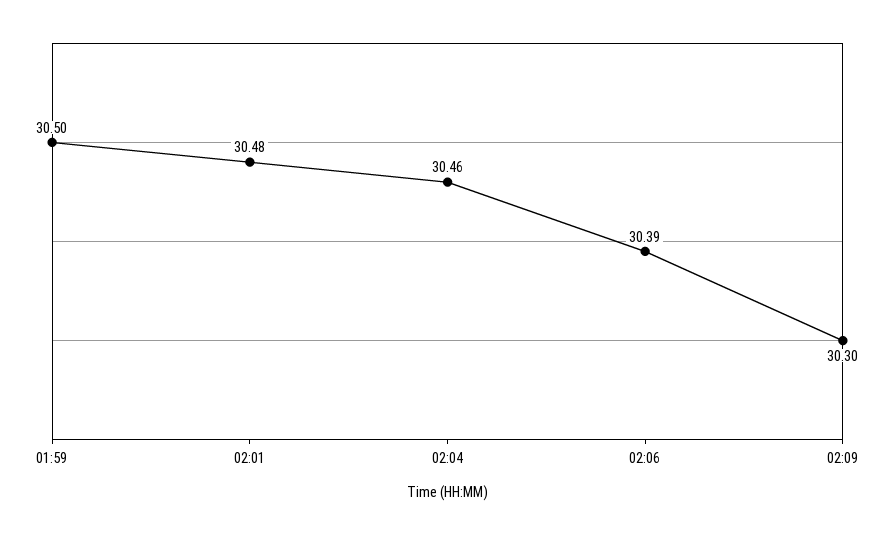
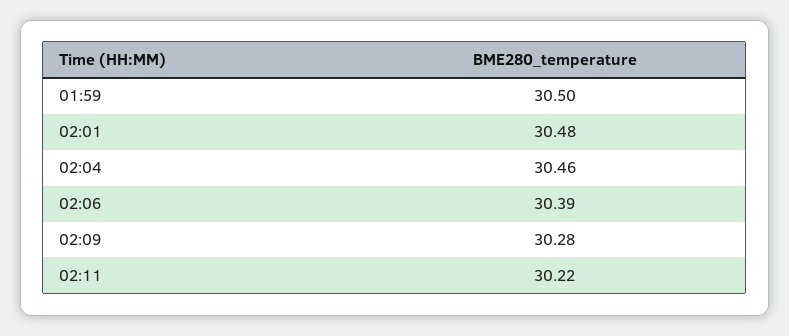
02:09: 30.3 -> 30.28
02:11: none -> 30.22

